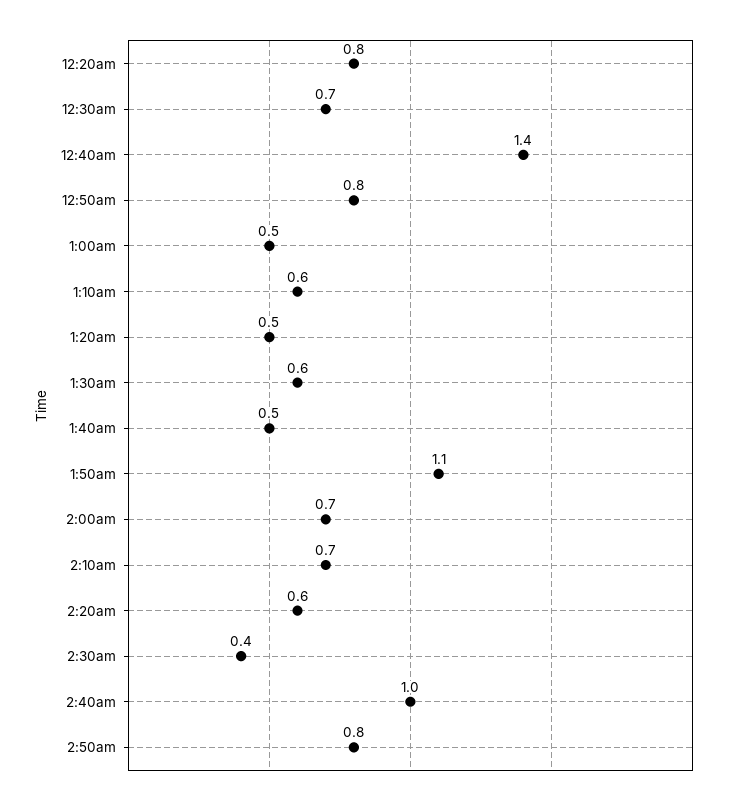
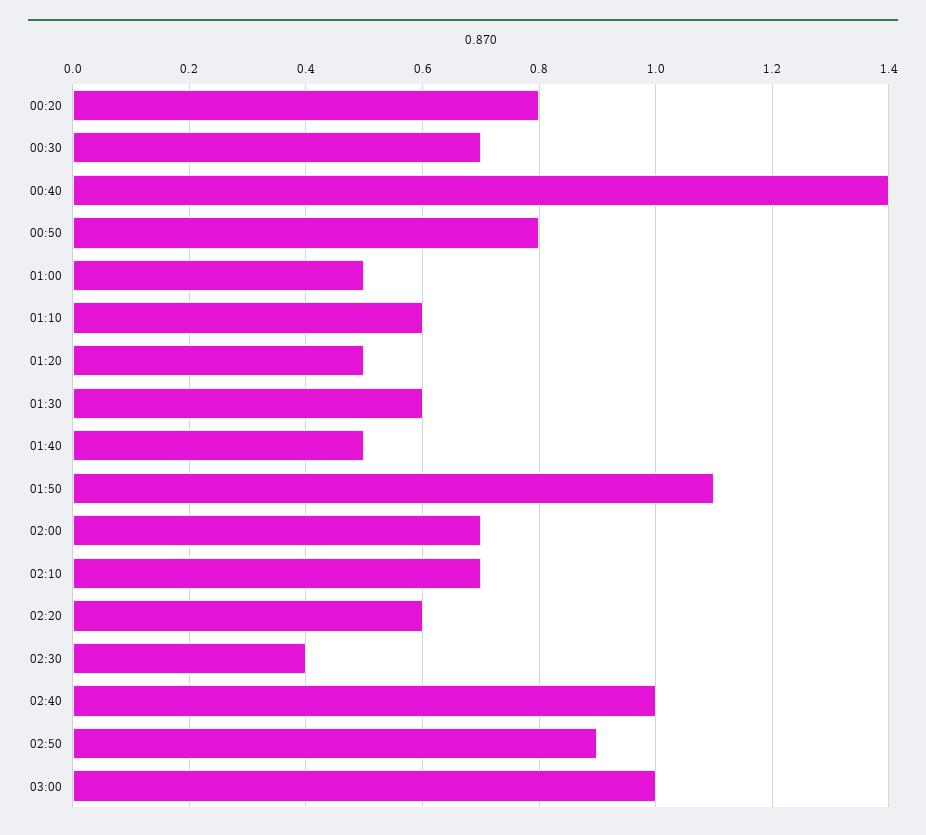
2:50am: 0.8 -> 0.9
03:00: none -> 1

